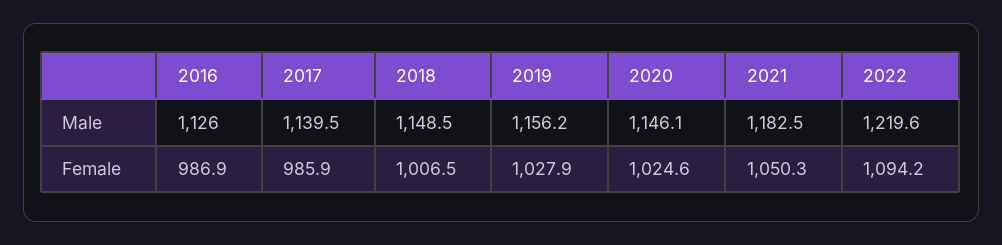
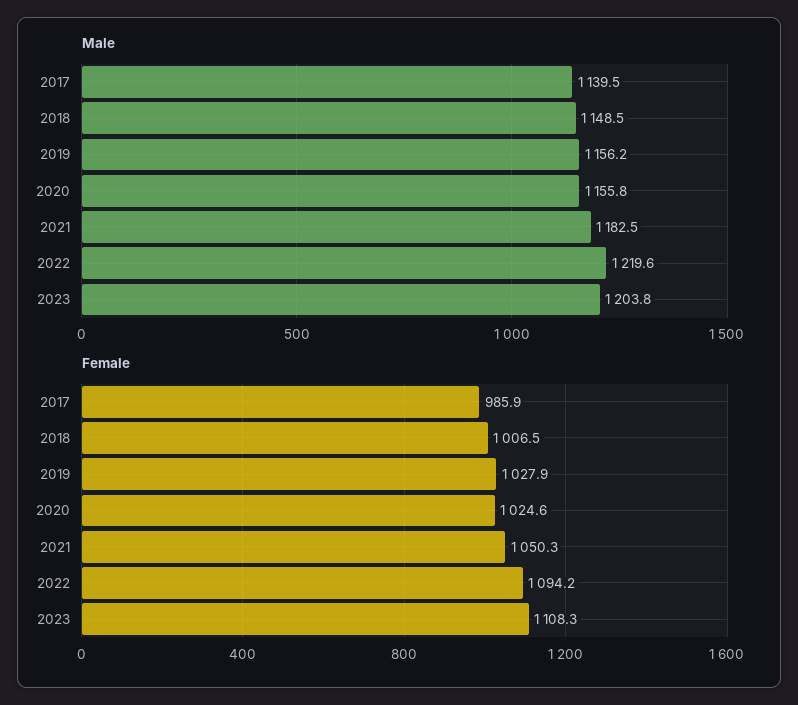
Male, 2016: 1126 -> none
Male, 2020: 1146.1 -> 1155.8
Female, 2016: 986.9 -> none
Male, 2023: none -> 1203.8
Female, 2023: none -> 1108.3

